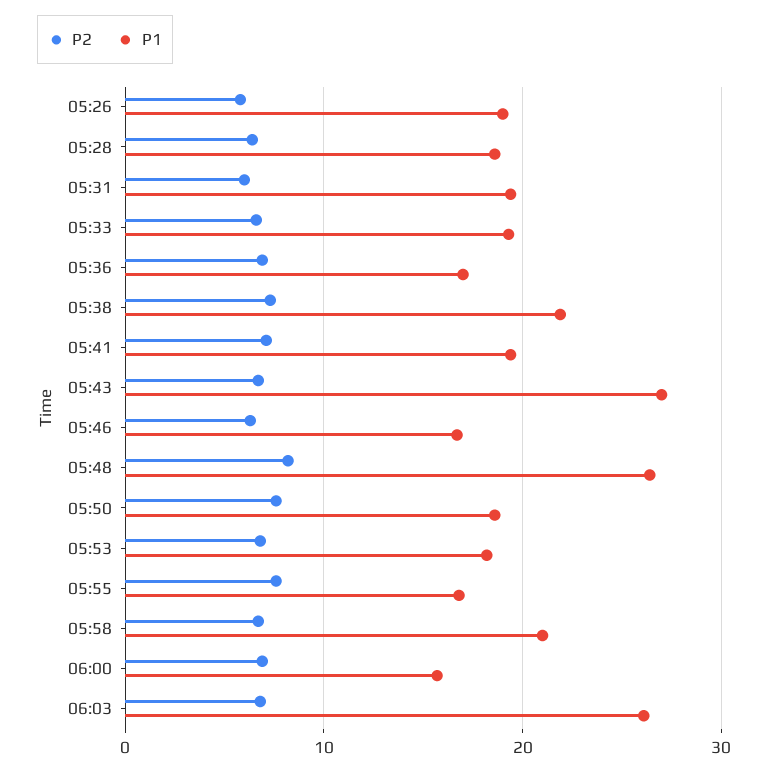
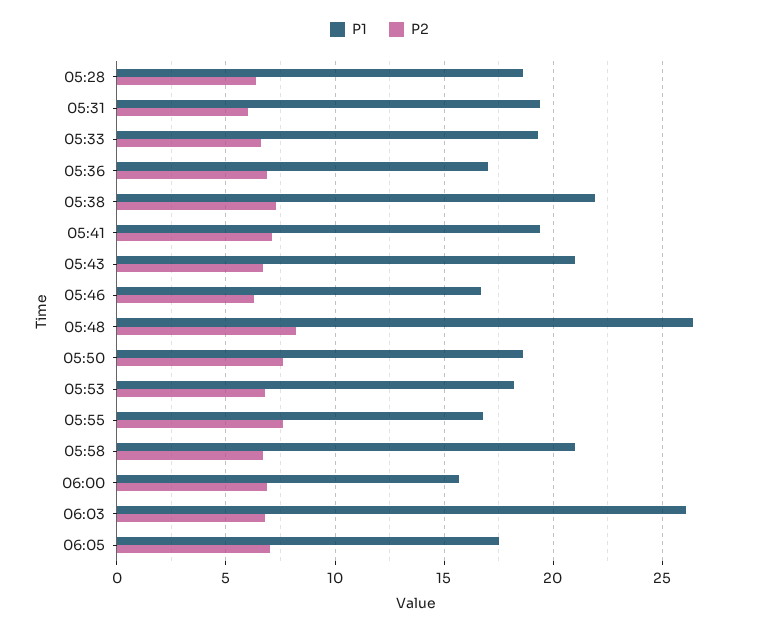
P2, 05:26: 6 -> none
P1, 05:26: 19 -> none
P1, 05:43: 27 -> 21
P1, 06:05: none -> 17.5
P2, 06:05: none -> 7

